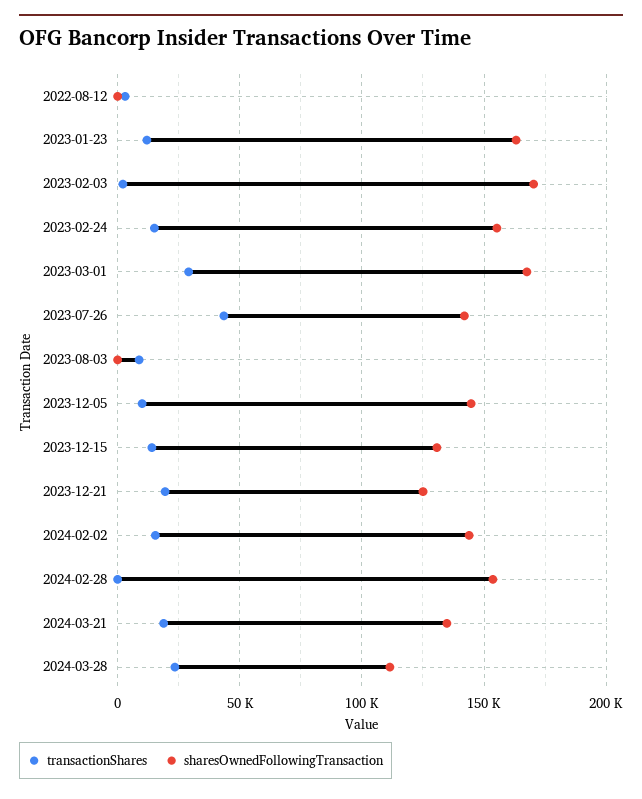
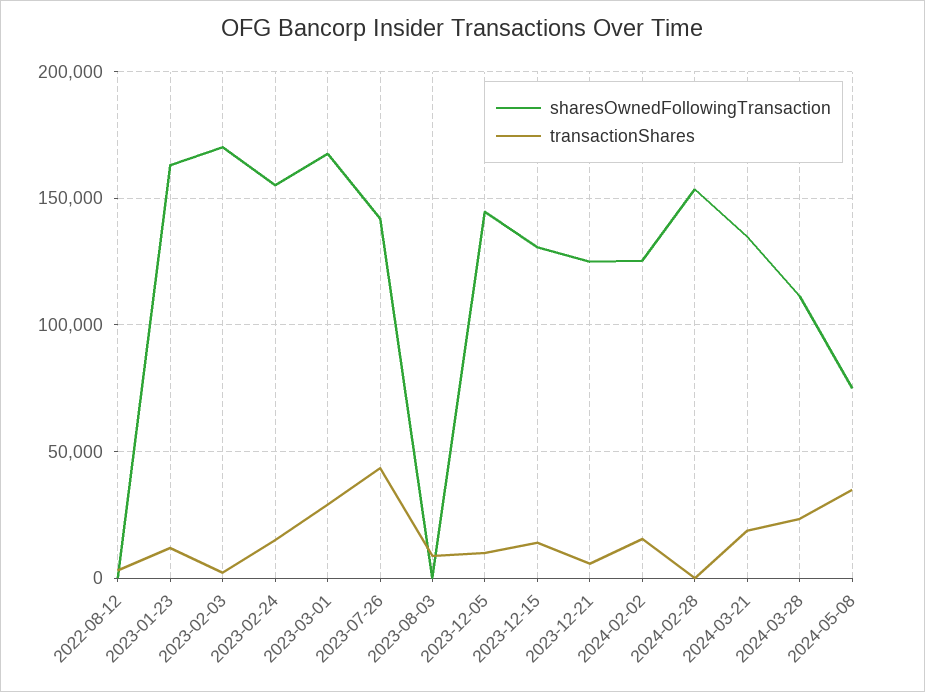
transactionShares, 2023-12-21: 20000 -> 5000
sharesOwnedFollowingTransaction, 2024-02-02: 145000 -> 125000
sharesOwnedFollowingTransaction, 2024-05-08: none -> 75000
transactionShares, 2024-05-08: none -> 35000

